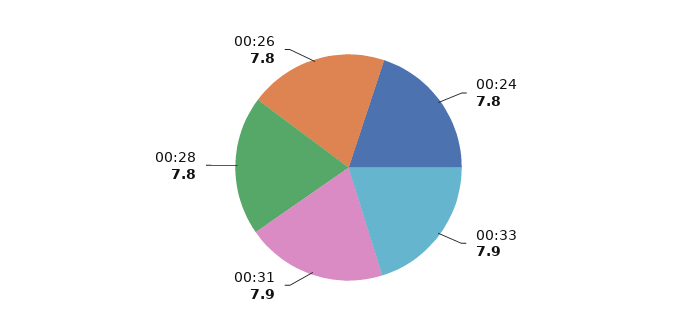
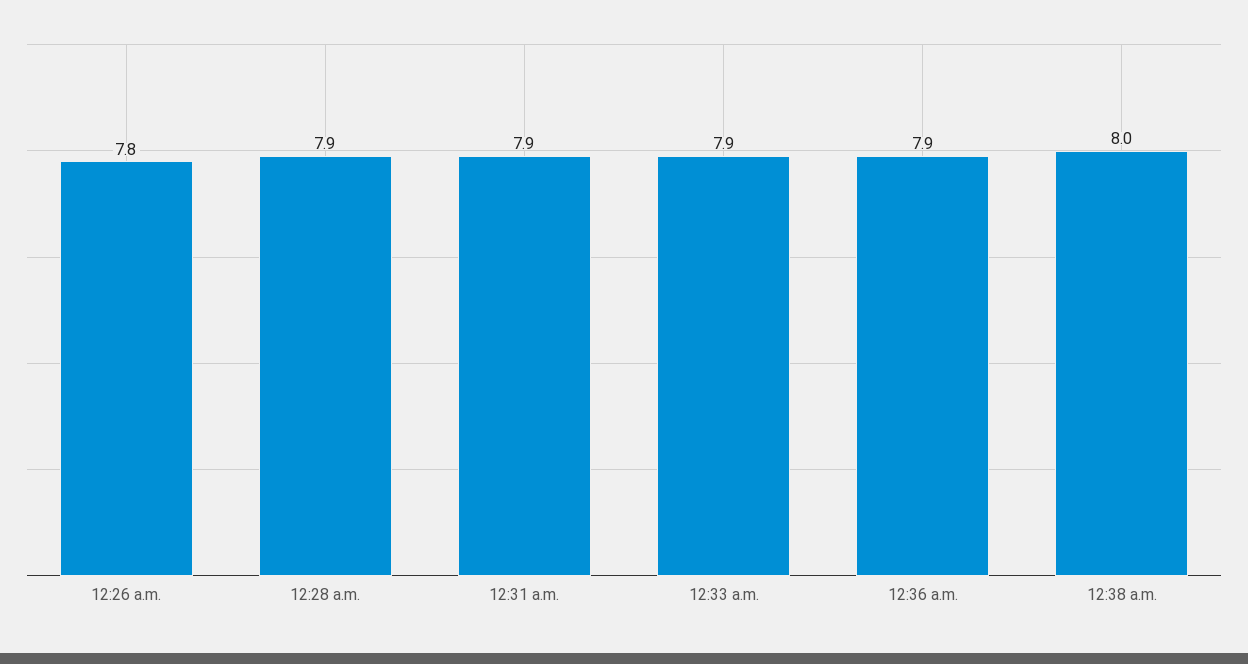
00:24: 7.8 -> none
00:28: 7.8 -> 7.9
12:36 a.m.: none -> 7.9
12:38 a.m.: none -> 8

